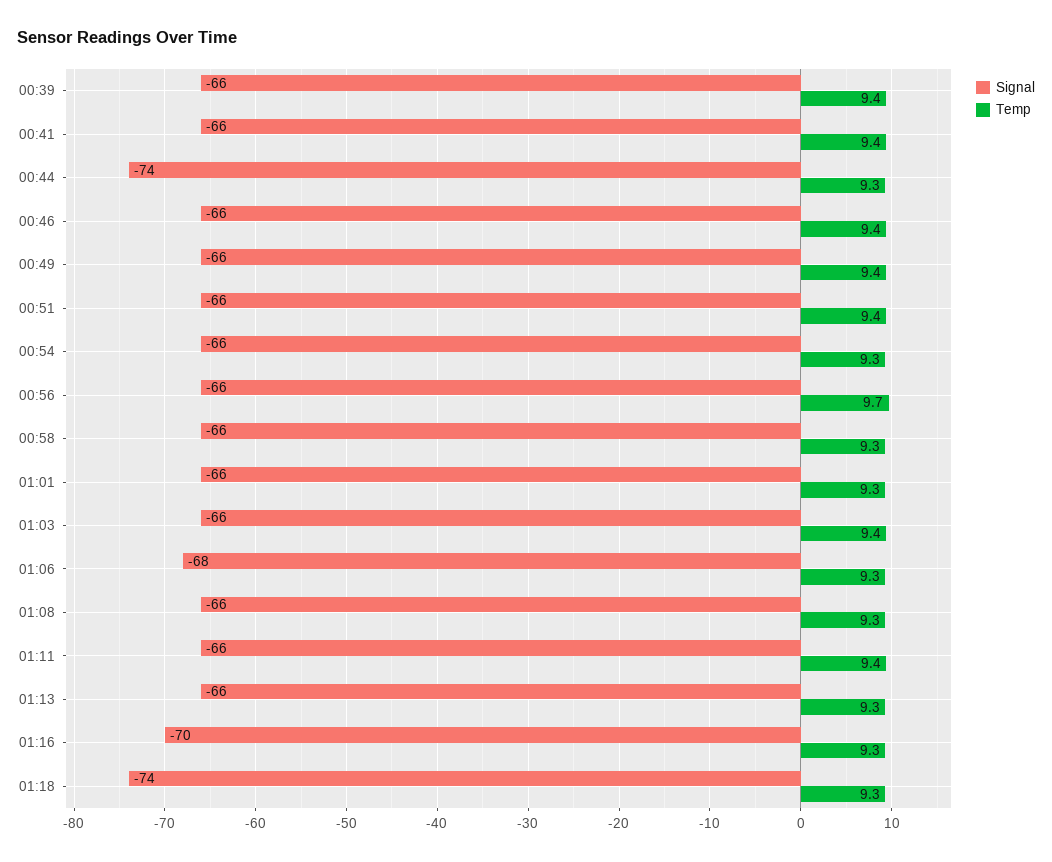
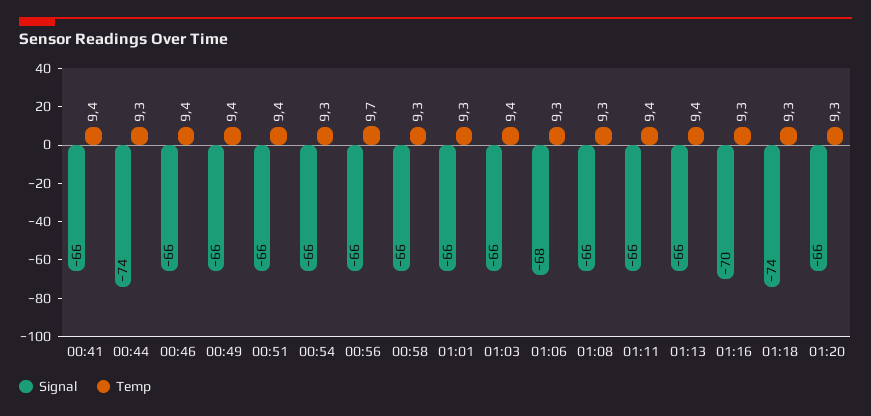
Signal, 00:39: -66 -> none
Temp, 00:39: 9.4 -> none
Temp, 01:13: 9.3 -> 9.4
Signal, 01:20: none -> -66
Temp, 01:20: none -> 9.3

